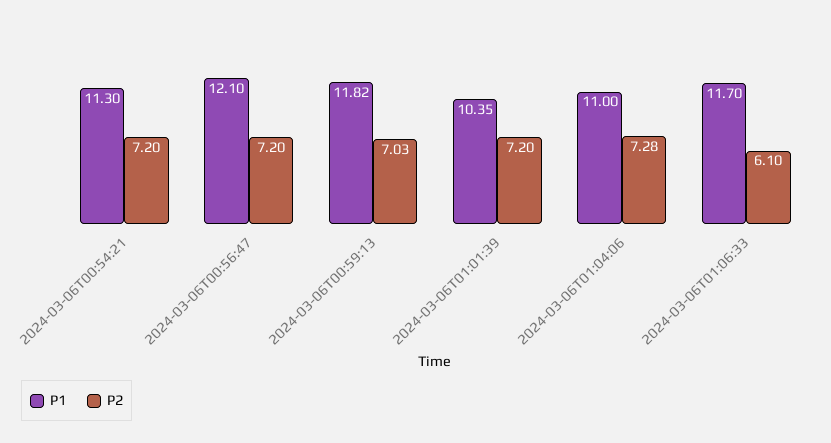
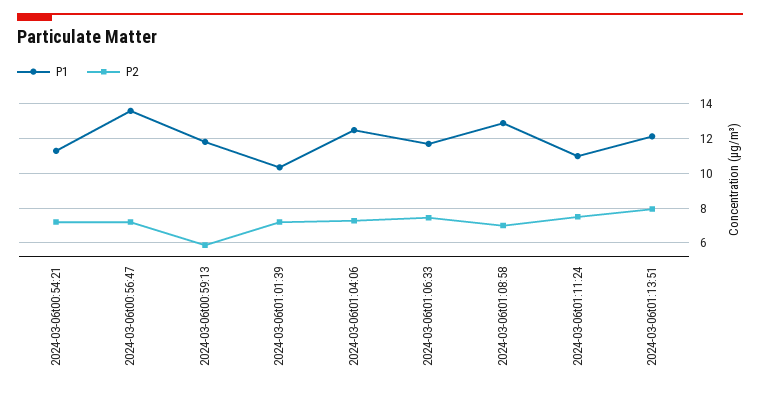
P1, 2024-03-06T00:56:47: 12.1 -> 13.5
P2, 2024-03-06T00:59:13: 7.03 -> 6
P1, 2024-03-06T01:04:06: 11 -> 12.5
P2, 2024-03-06T01:06:33: 6.1 -> 7.5
P1, 2024-03-06t01:08:58: none -> 13
P2, 2024-03-06t01:08:58: none -> 7
P1, 2024-03-06t01:11:24: none -> 11
P2, 2024-03-06t01:11:24: none -> 7.5
P1, 2024-03-06t01:13:51: none -> 12
P2, 2024-03-06t01:13:51: none -> 8

